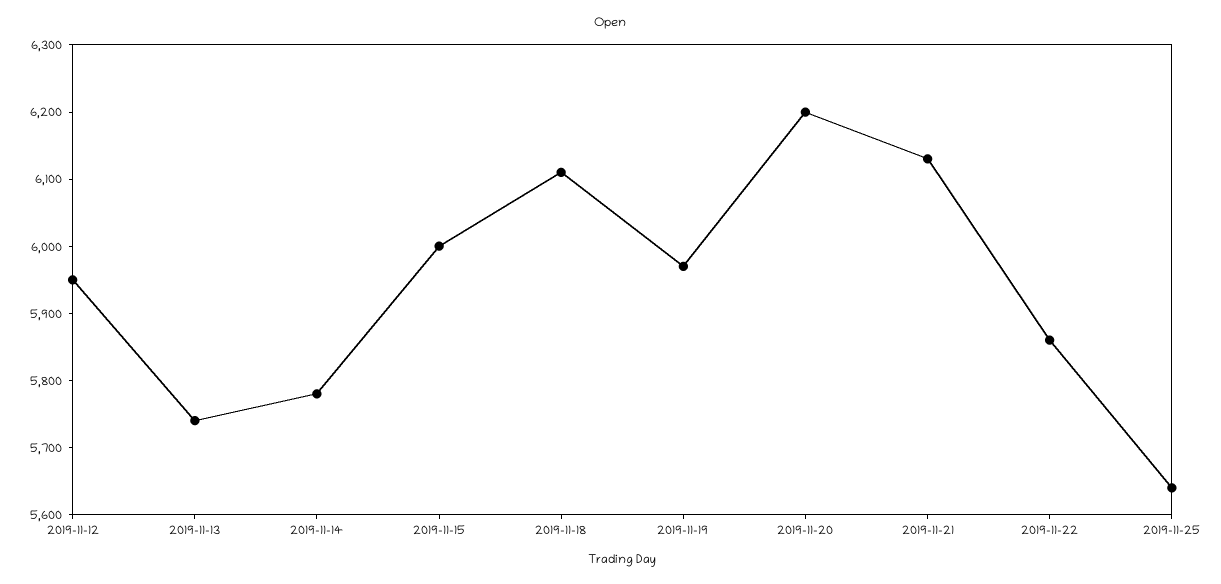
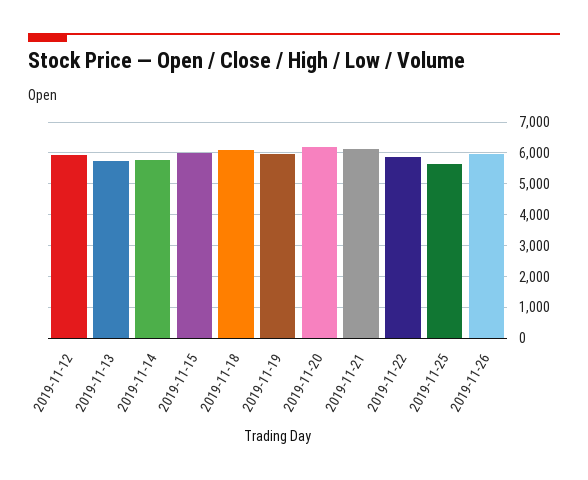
2019-11-26: none -> 6000

